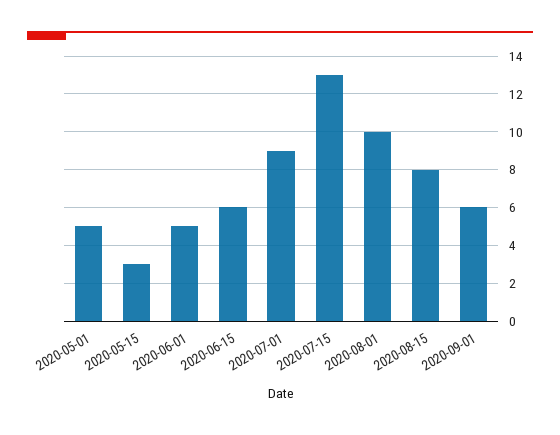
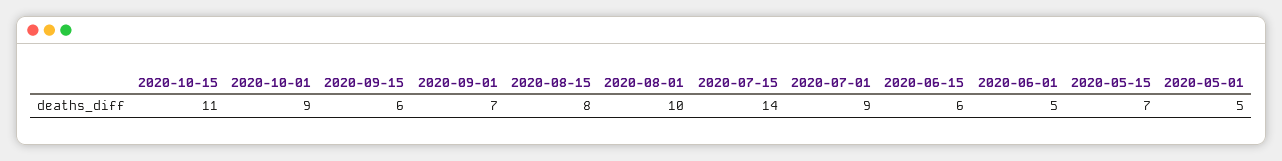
2020-05-15: 3 -> 7
2020-07-15: 13 -> 14
2020-09-01: 6 -> 7
2020-10-15: none -> 11
2020-10-01: none -> 9
2020-09-15: none -> 6

